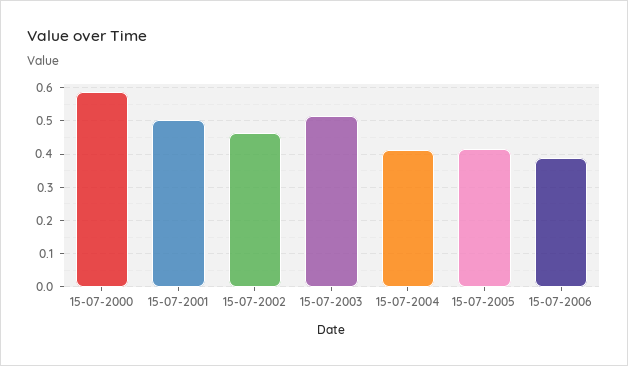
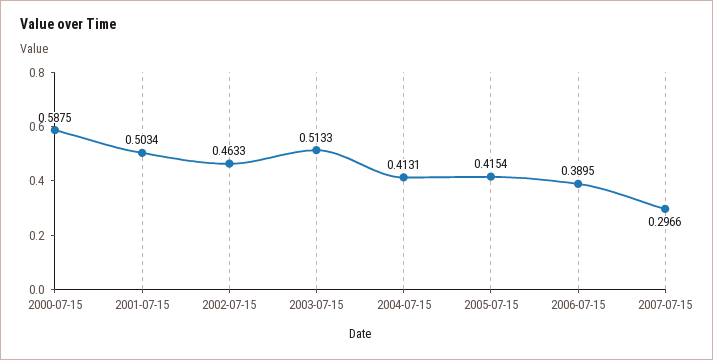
2007-07-15: none -> 0.2966

